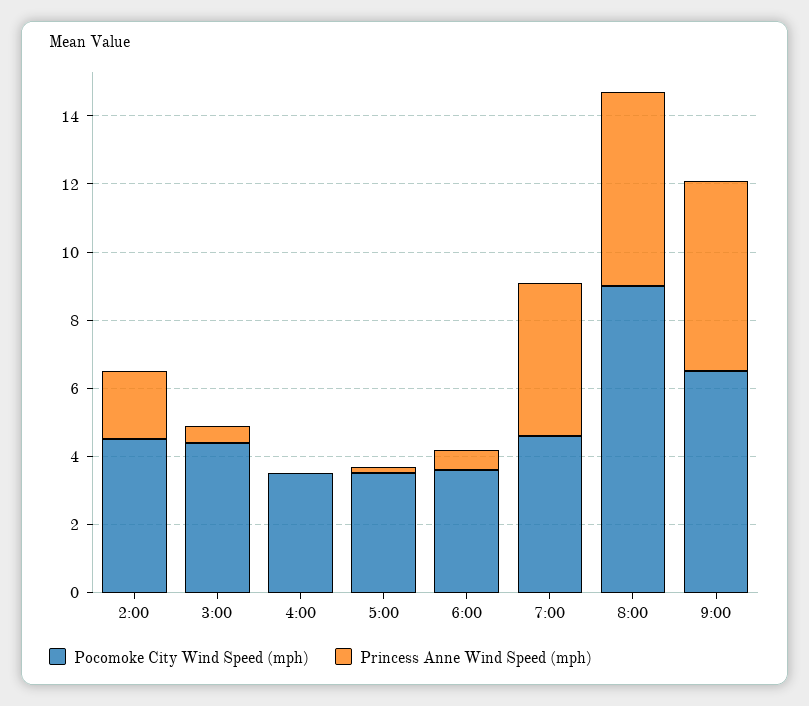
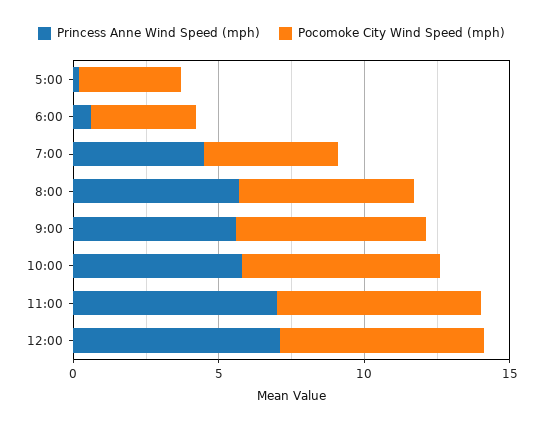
Pocomoke City Wind Speed (mph), 2:00: 4.5 -> none
Princess Anne Wind Speed (mph), 2:00: 2 -> none
Pocomoke City Wind Speed (mph), 3:00: 4.5 -> none
Princess Anne Wind Speed (mph), 3:00: 0.5 -> none
Pocomoke City Wind Speed (mph), 4:00: 3.5 -> none
Princess Anne Wind Speed (mph), 4:00: 0 -> none
Pocomoke City Wind Speed (mph), 8:00: 9 -> 6
Princess Anne Wind Speed (mph), 10:00: none -> 6
Pocomoke City Wind Speed (mph), 10:00: none -> 7
Princess Anne Wind Speed (mph), 11:00: none -> 7
Pocomoke City Wind Speed (mph), 11:00: none -> 7
Princess Anne Wind Speed (mph), 12:00: none -> 7
Pocomoke City Wind Speed (mph), 12:00: none -> 7

